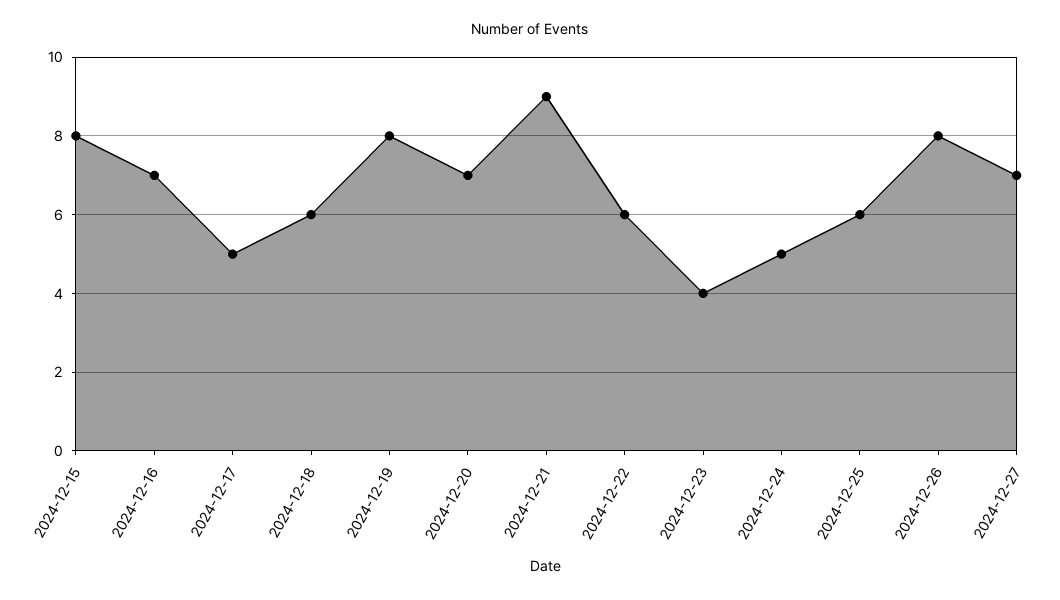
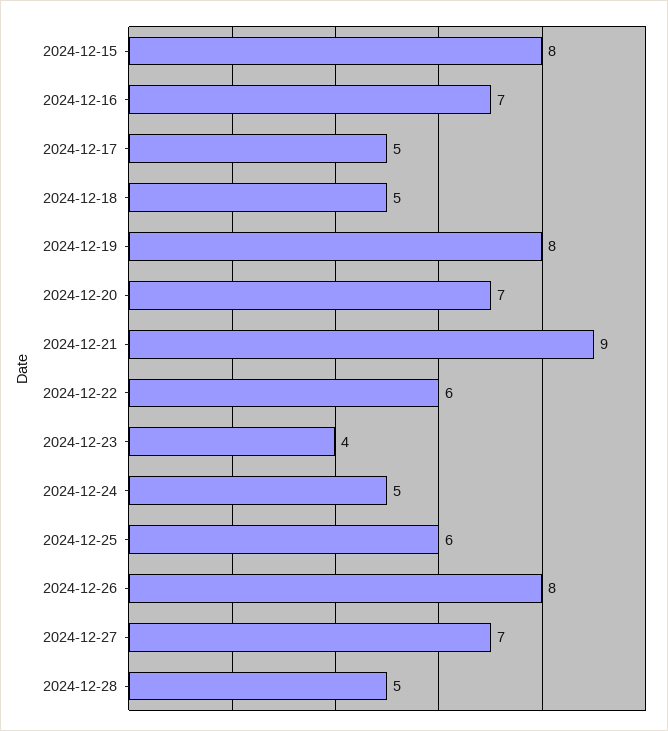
2024-12-18: 6 -> 5
2024-12-28: none -> 5

